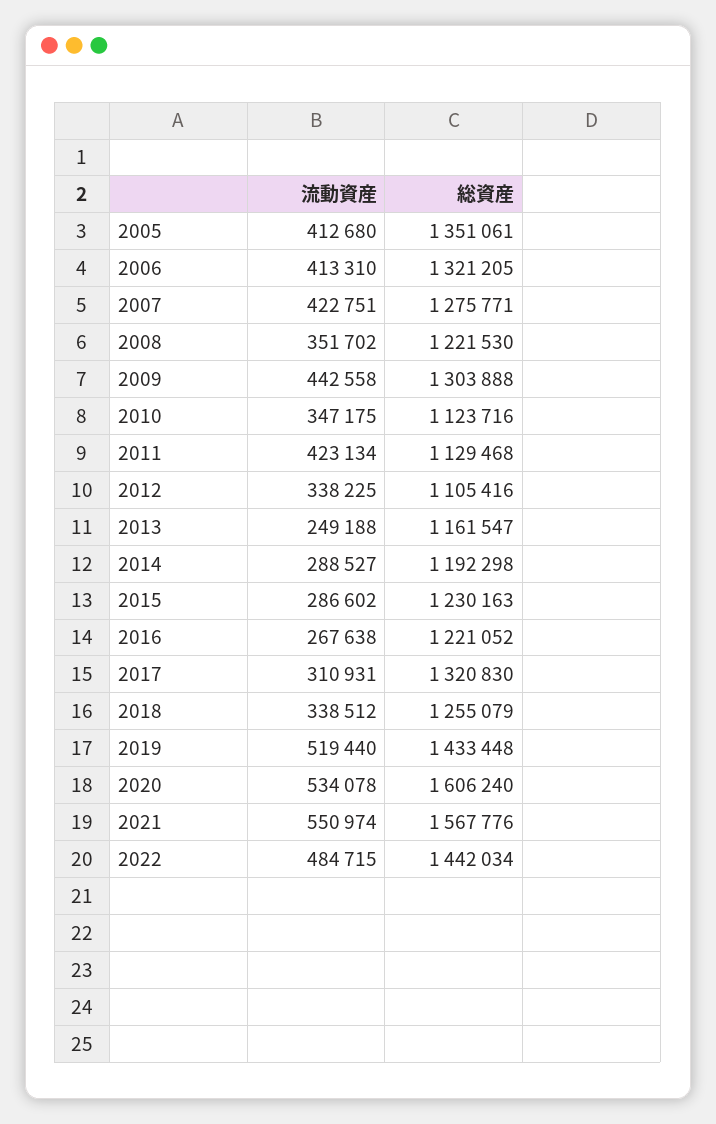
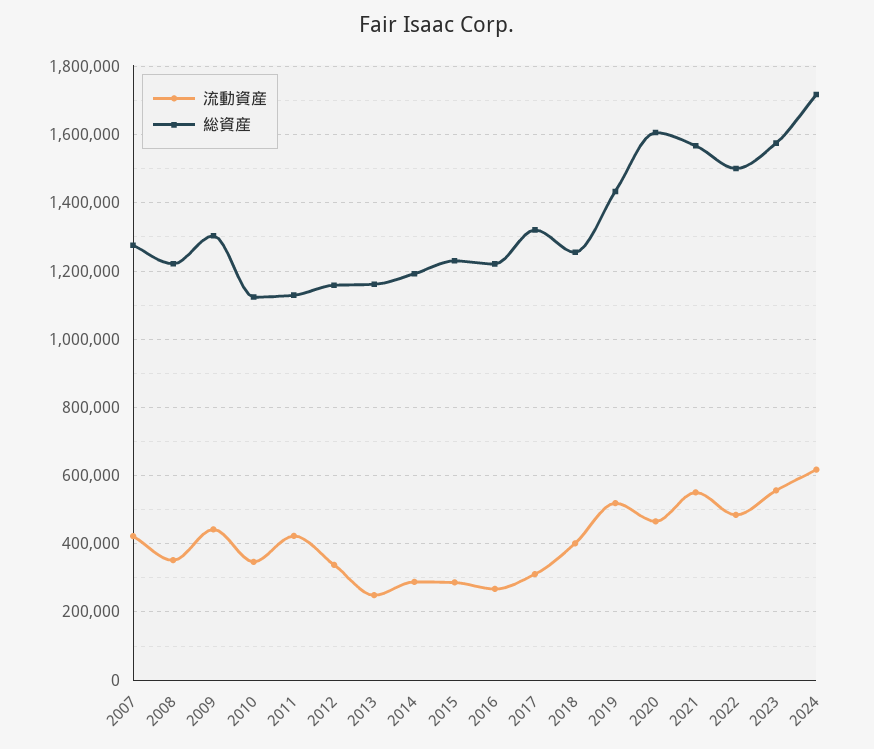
流動資産, 2005: 412680 -> none
総資産, 2005: 1351061 -> none
流動資産, 2006: 413310 -> none
総資産, 2006: 1321205 -> none
総資産, 2012: 1105416 -> 1160000
流動資産, 2018: 338512 -> 400000
流動資産, 2020: 534078 -> 460000
総資産, 2022: 1442034 -> 1500000
流動資産, 2023: none -> 560000
総資産, 2023: none -> 1580000
流動資産, 2024: none -> 620000
総資産, 2024: none -> 1720000

